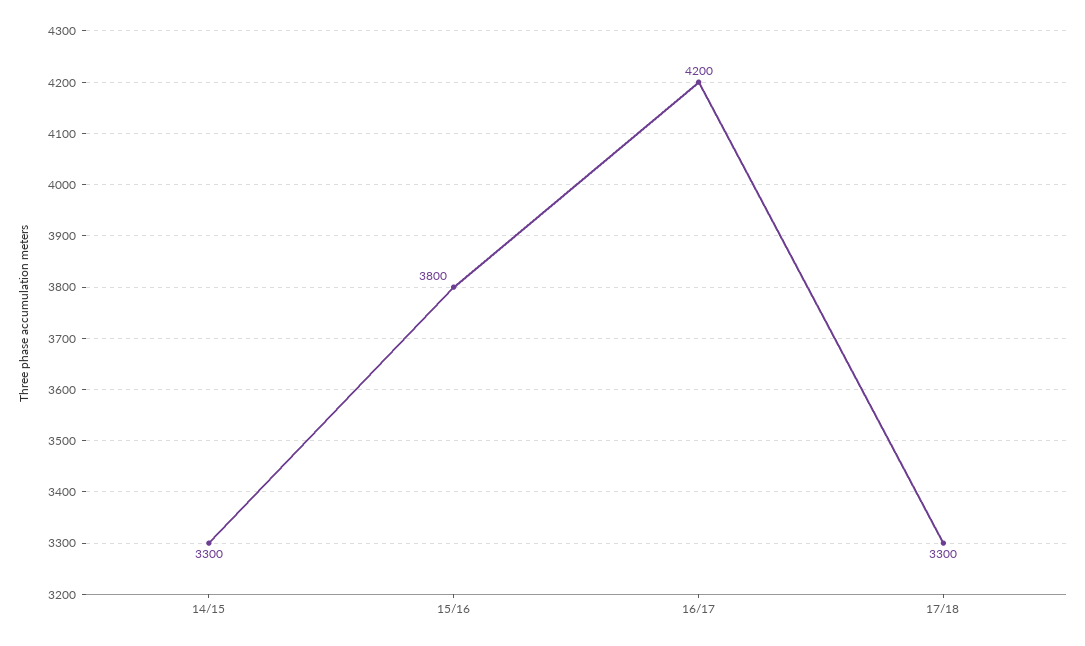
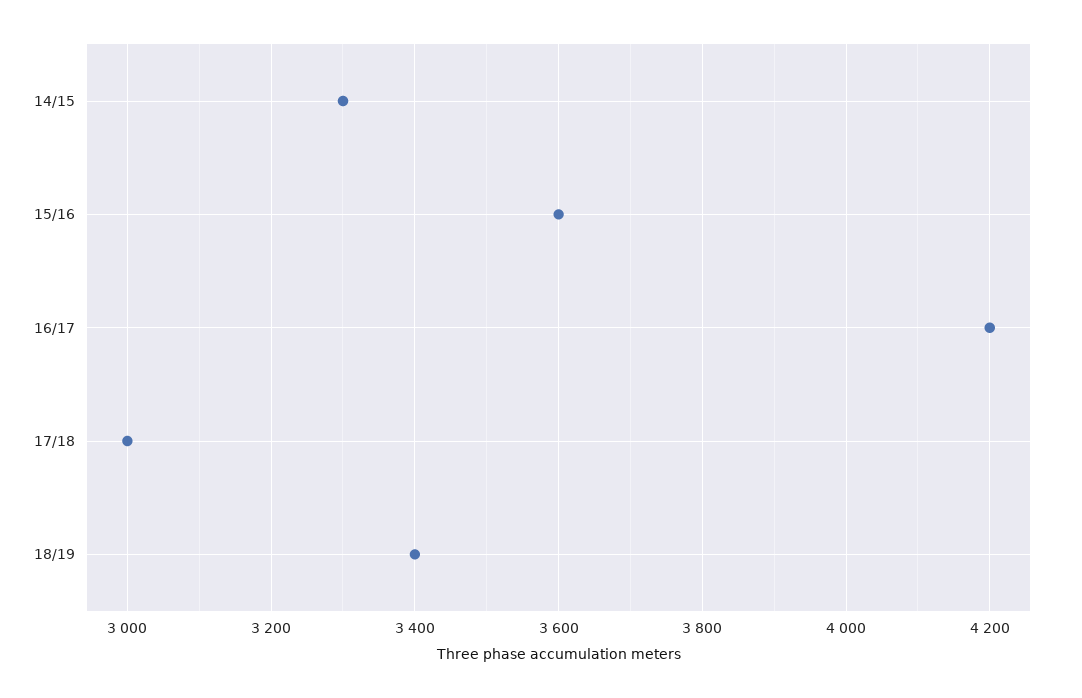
15/16: 3800 -> 3600
17/18: 3300 -> 3000
18/19: none -> 3400

